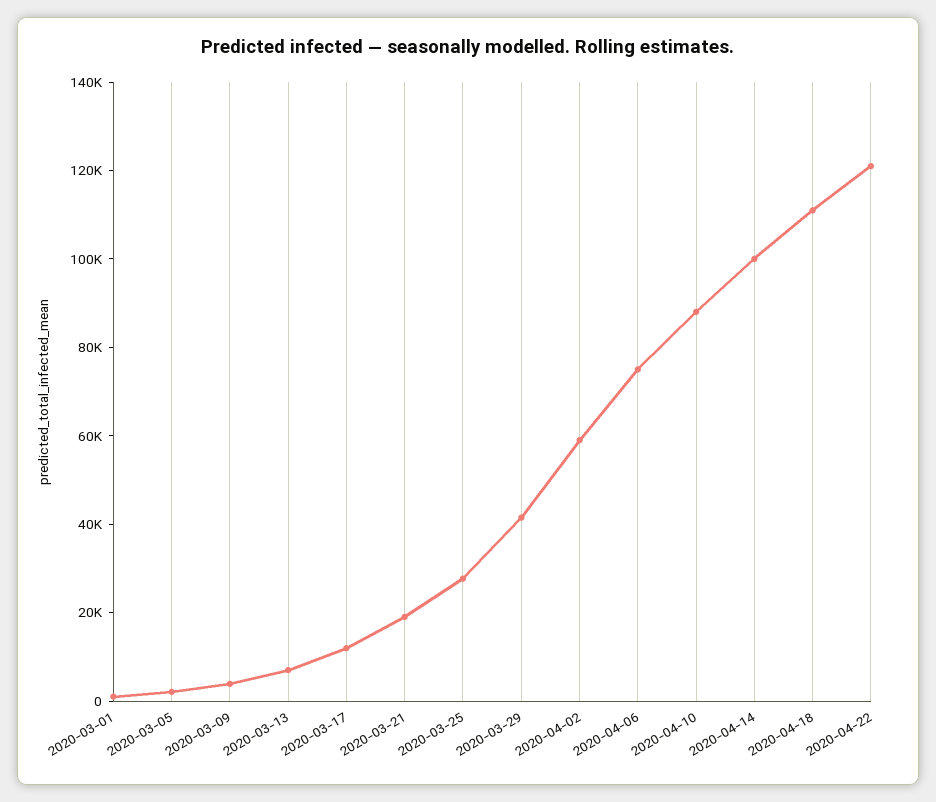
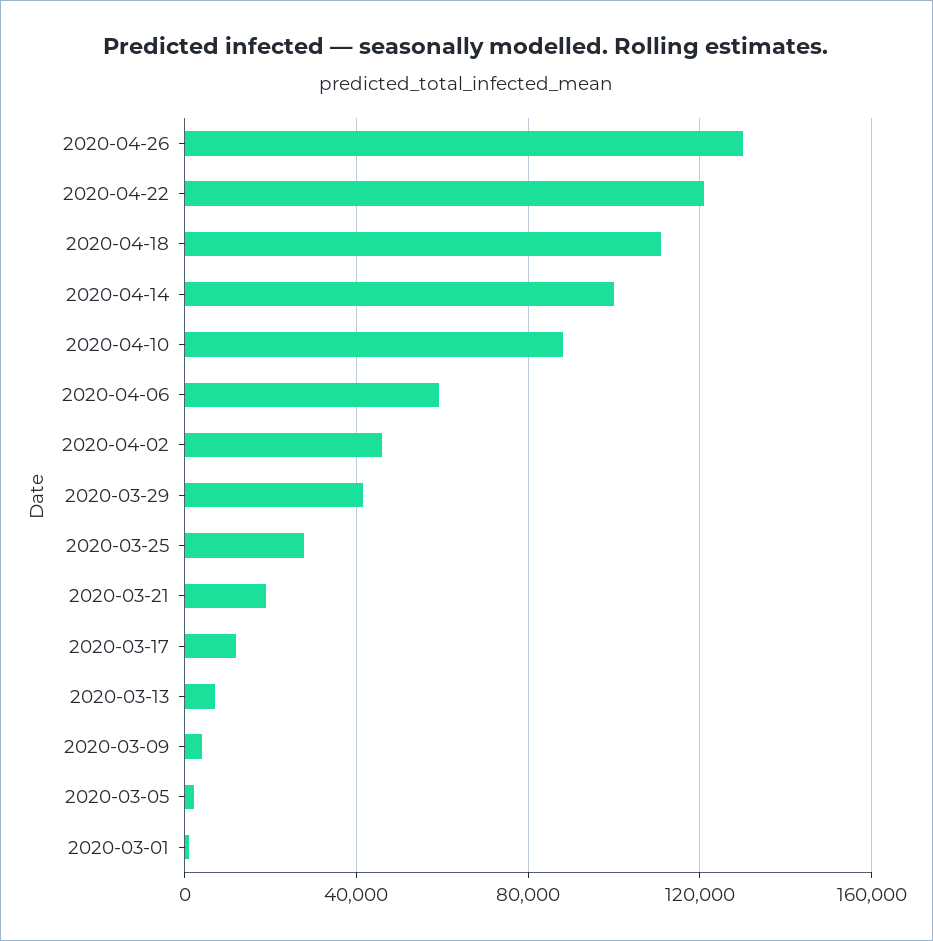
2020-04-02: 60000 -> 45000
2020-04-06: 75000 -> 60000
2020-04-26: none -> 130000

